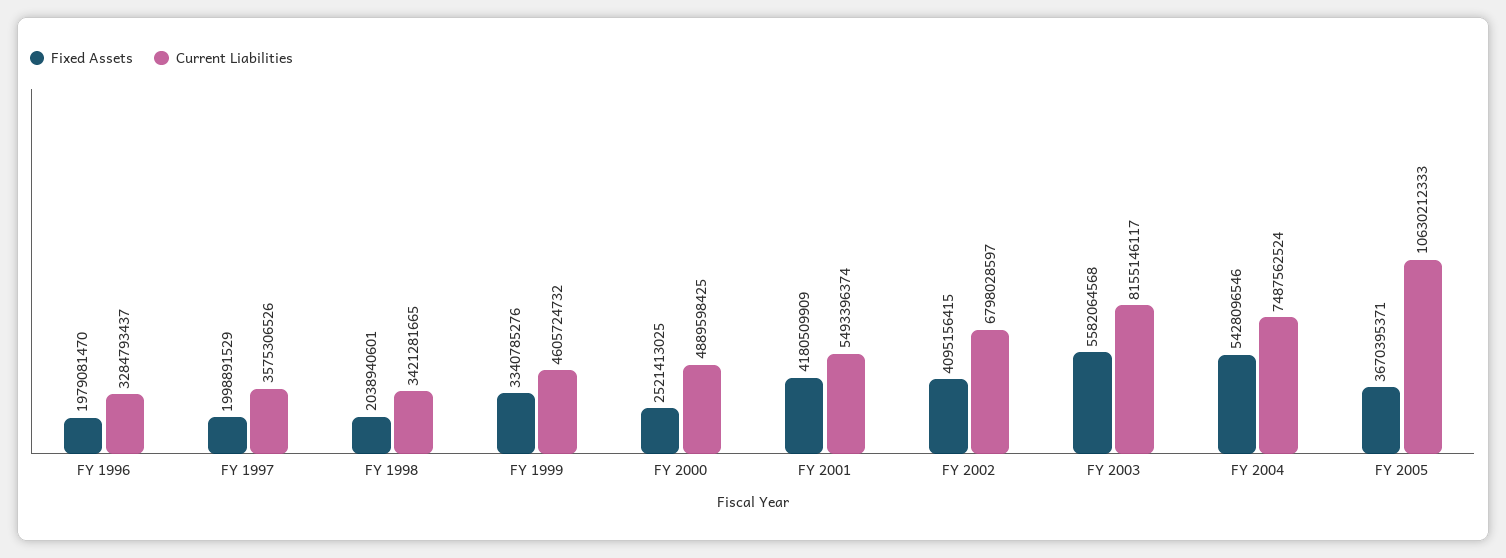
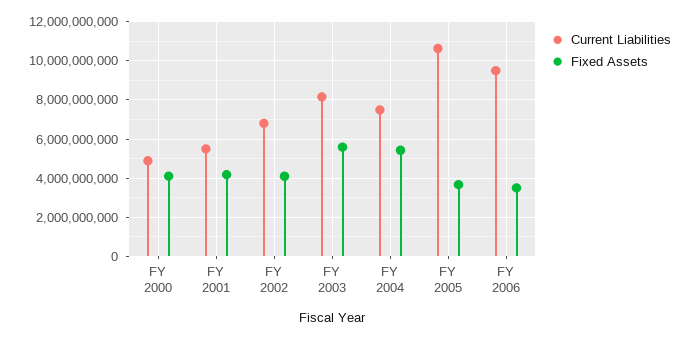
Fixed Assets, FY 1996: 1979081470 -> none
Current Liabilities, FY 1996: 3284793437 -> none
Fixed Assets, FY 1997: 1998891529 -> none
Current Liabilities, FY 1997: 3575306526 -> none
Fixed Assets, FY 1998: 2038940601 -> none
Current Liabilities, FY 1998: 3421281665 -> none
Fixed Assets, FY 1999: 3340785276 -> none
Current Liabilities, FY 1999: 4605724732 -> none
Fixed Assets, FY 2000: 2521413025 -> 4000000000
Current Liabilities, FY 2006: none -> 9500000000
Fixed Assets, FY 2006: none -> 3500000000

